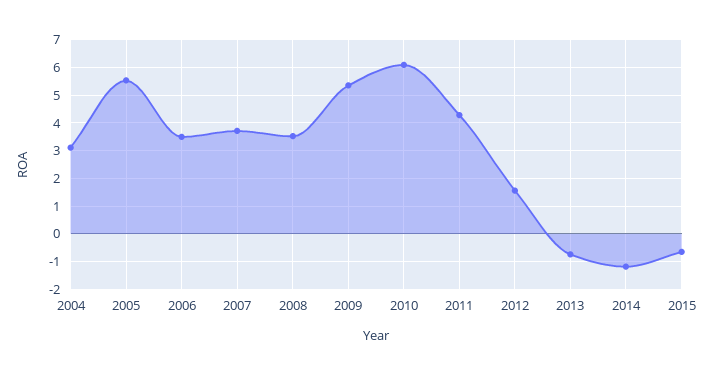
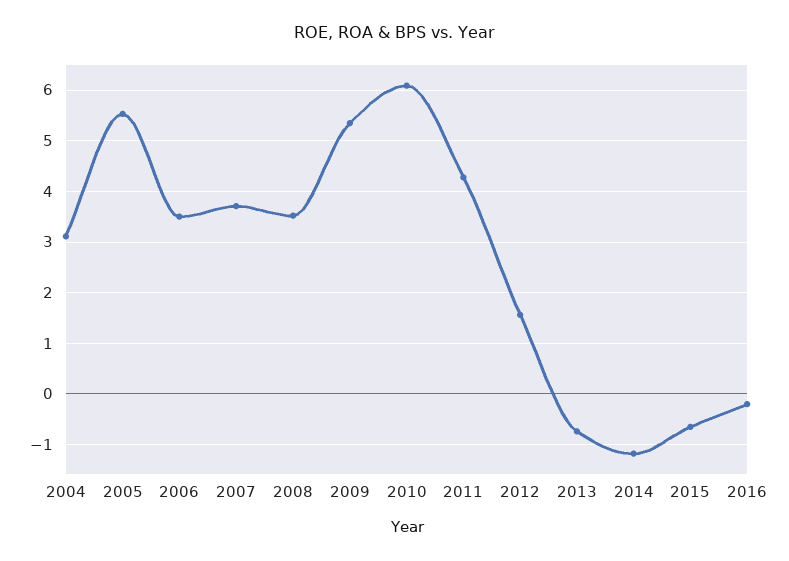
2016: none -> -0.2

